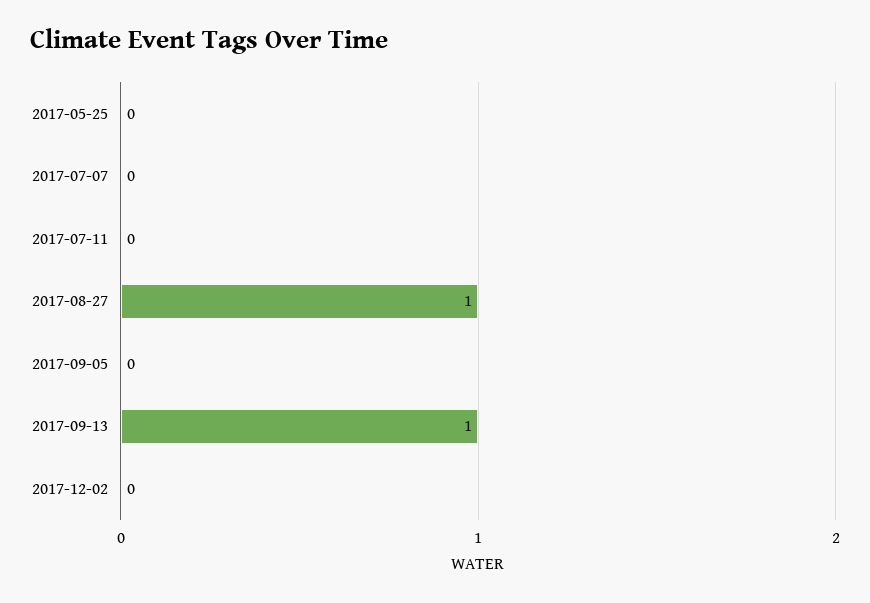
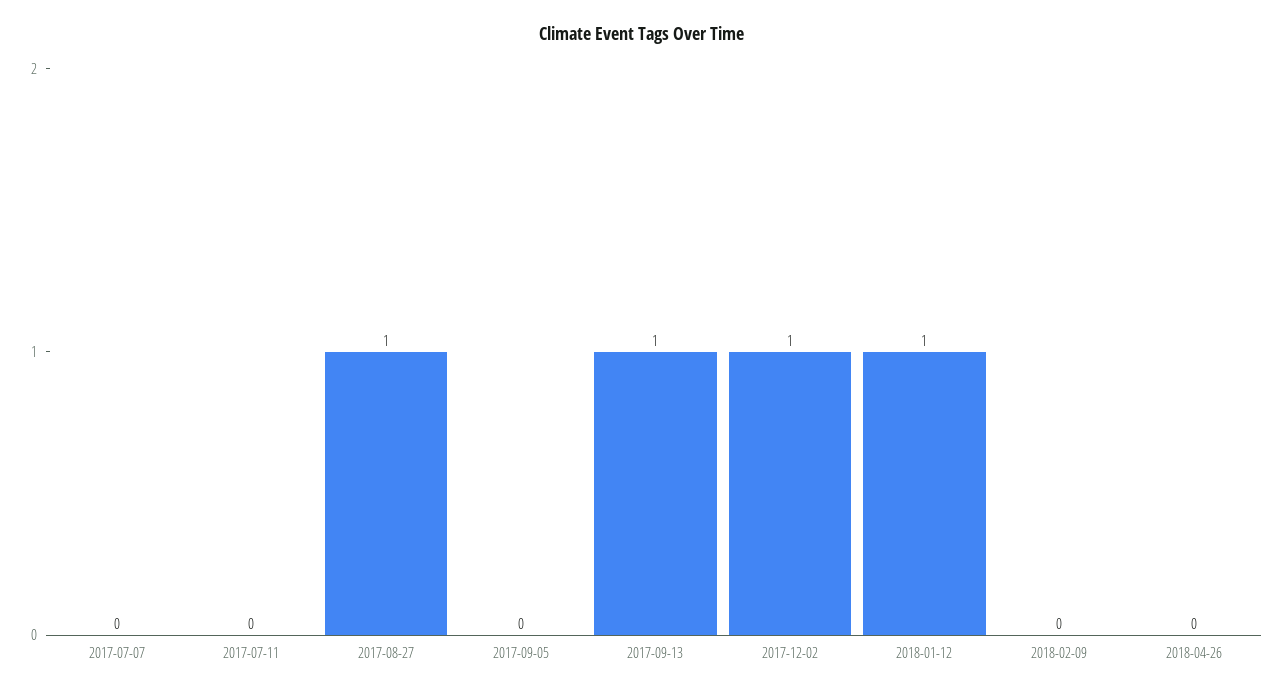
2017-05-25: 0 -> none
2017-12-02: 0 -> 1
2018-01-12: none -> 1
2018-02-09: none -> 0
2018-04-26: none -> 0

